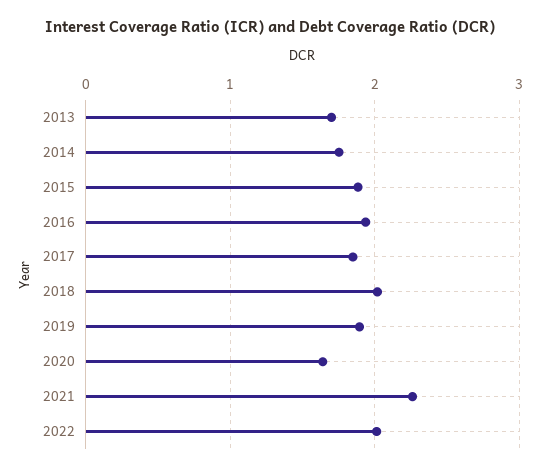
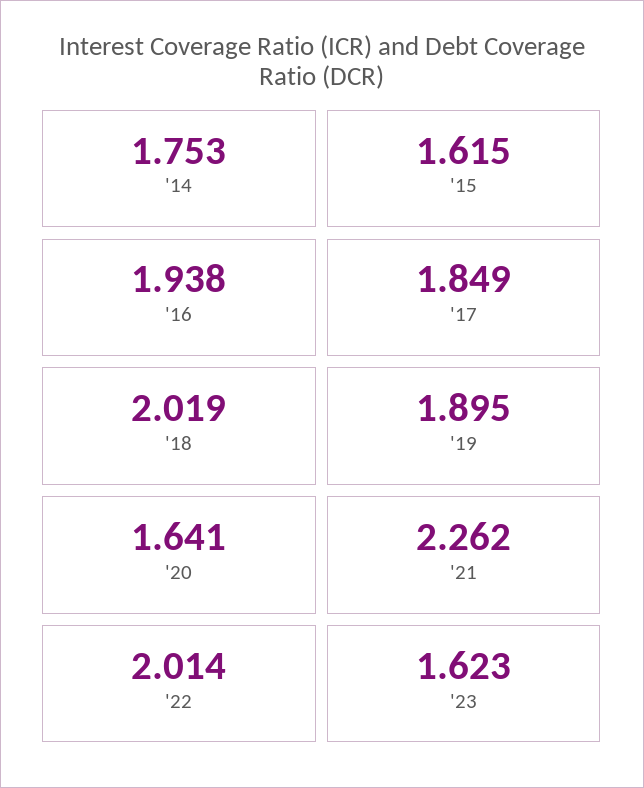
2013: 1.7 -> none
2015: 1.9 -> 1.615
'23: none -> 1.623

